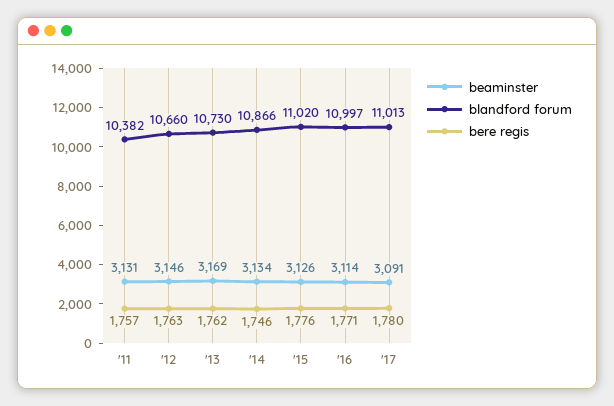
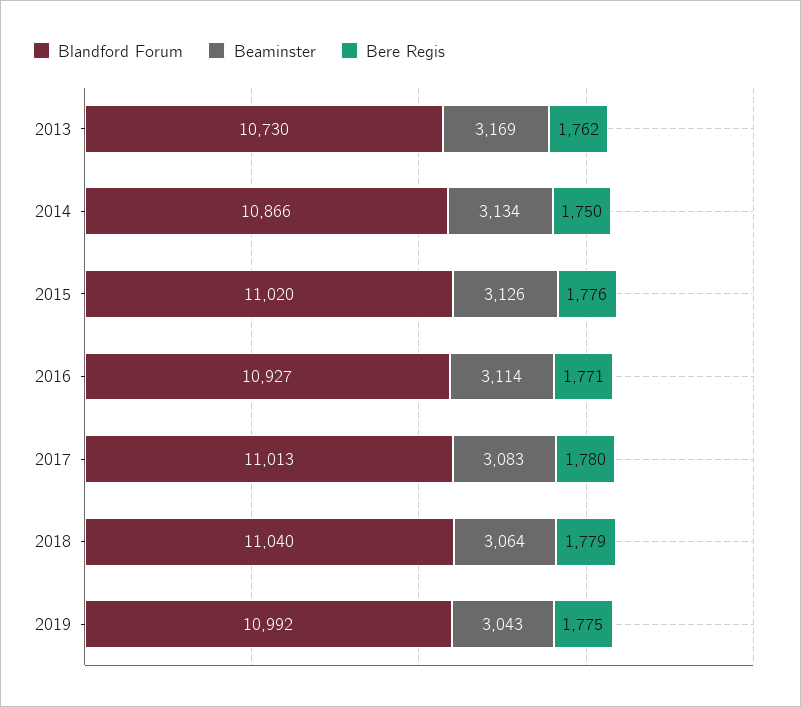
beaminster, '11: 3131 -> none
blandford forum, '11: 10382 -> none
bere regis, '11: 1757 -> none
beaminster, '12: 3146 -> none
blandford forum, '12: 10660 -> none
bere regis, '12: 1763 -> none
bere regis, '14: 1746 -> 1750
blandford forum, '16: 10997 -> 10927
beaminster, '17: 3091 -> 3083
blandford forum, 2018: none -> 11040
beaminster, 2018: none -> 3064
bere regis, 2018: none -> 1779
blandford forum, 2019: none -> 10992
beaminster, 2019: none -> 3043
bere regis, 2019: none -> 1775

